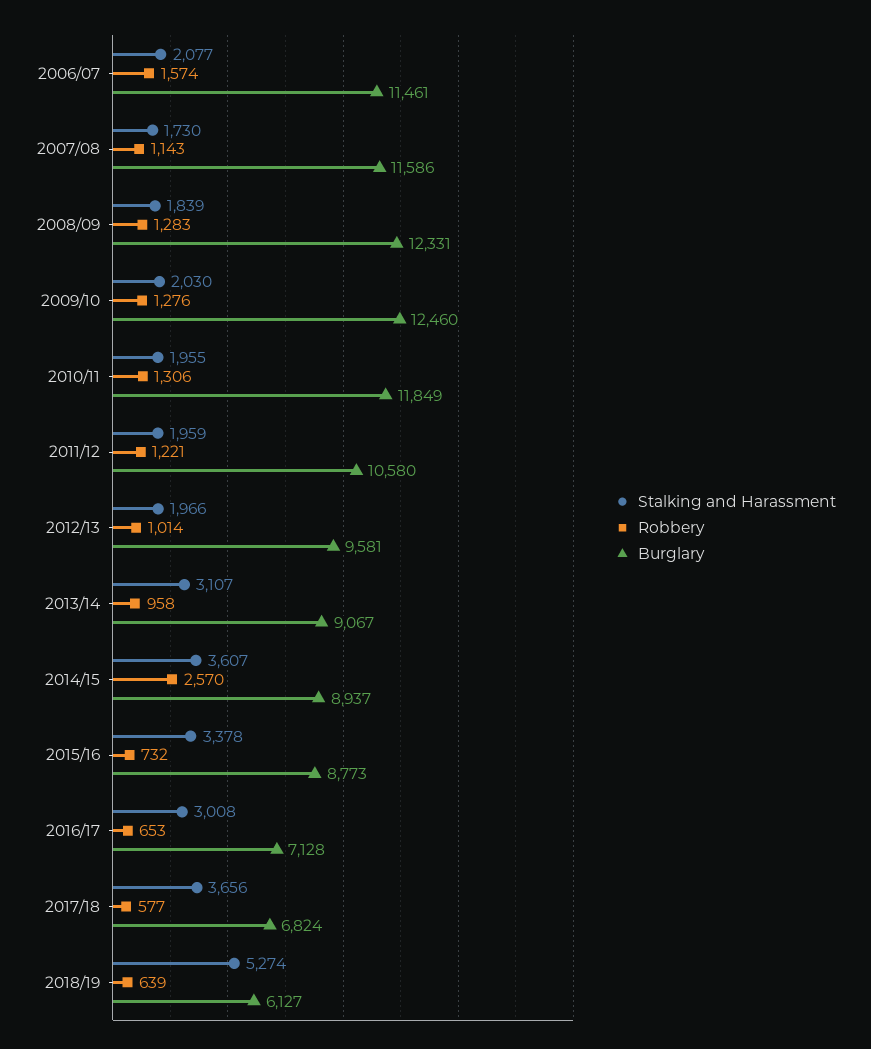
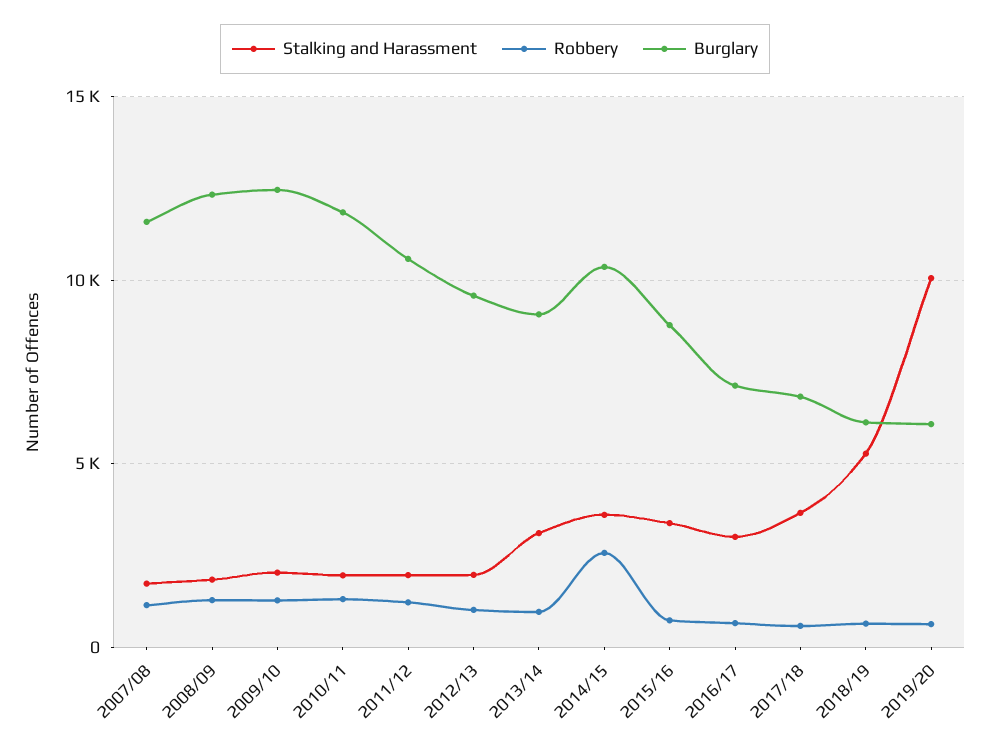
Stalking and Harassment, 2006/07: 2077 -> none
Robbery, 2006/07: 1574 -> none
Burglary, 2006/07: 11461 -> none
Burglary, 2014/15: 8937 -> 10500
Stalking and Harassment, 2019/20: none -> 10000
Robbery, 2019/20: none -> 500
Burglary, 2019/20: none -> 6000

